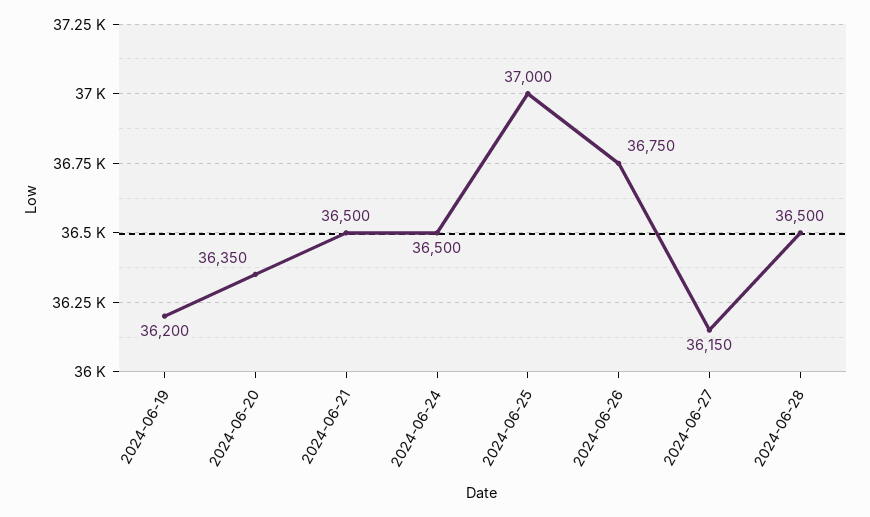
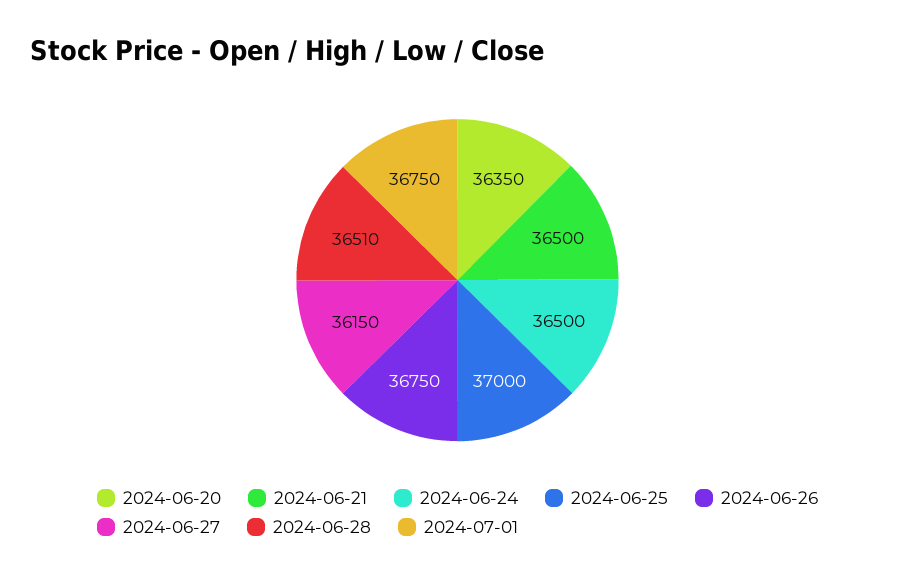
2024-06-19: 36200 -> none
2024-06-28: 36500 -> 36510
2024-07-01: none -> 36750

